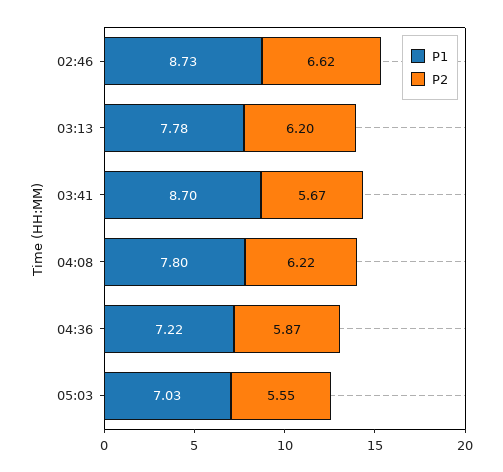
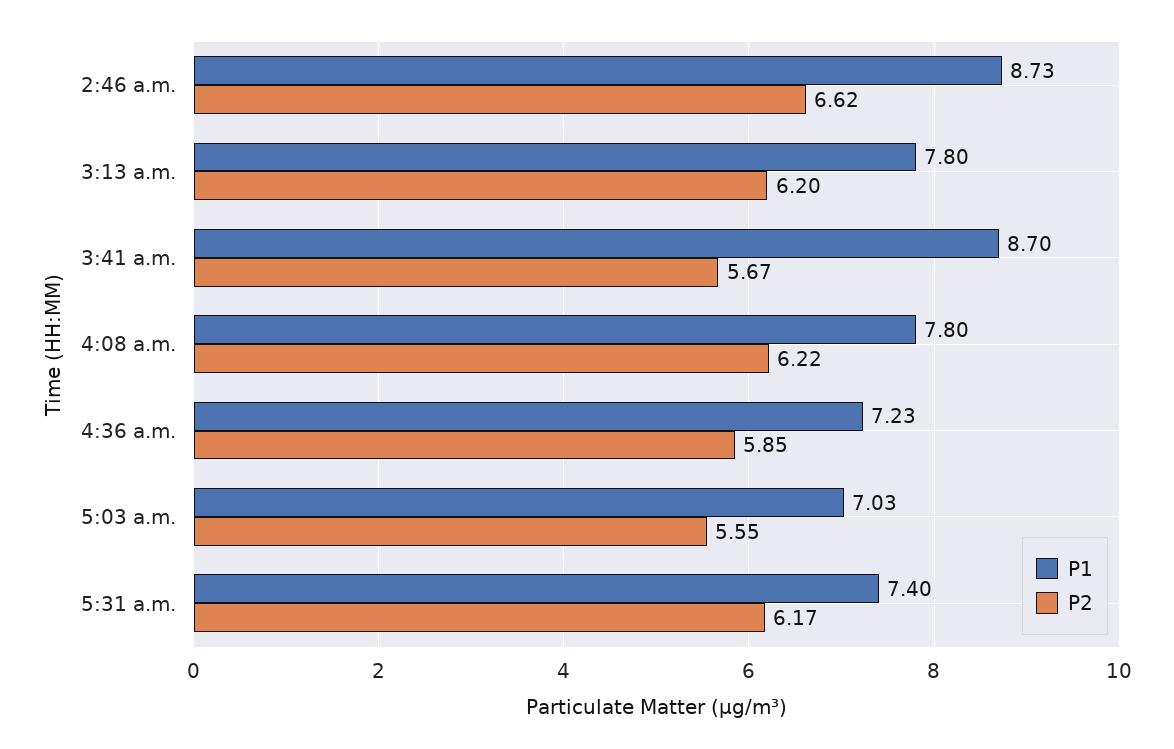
P1, 03:13: 7.78 -> 7.8
P1, 04:36: 7.22 -> 7.23
P2, 04:36: 5.87 -> 5.85
P1, 5:31 a.m.: none -> 7.4
P2, 5:31 a.m.: none -> 6.17

